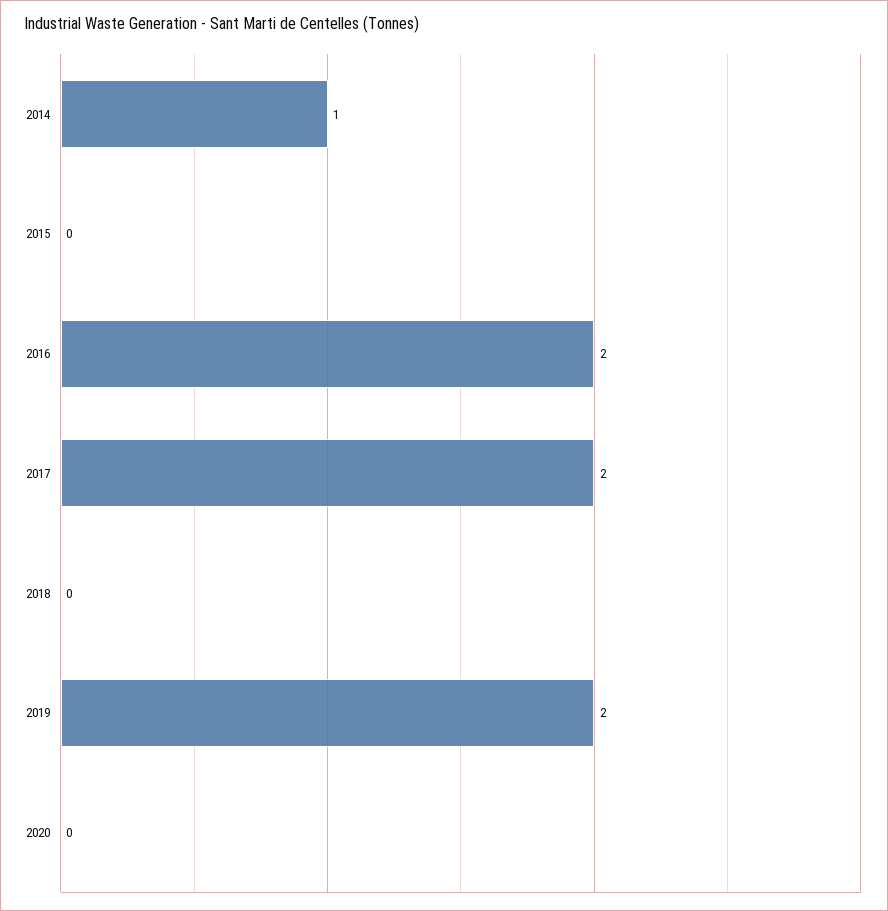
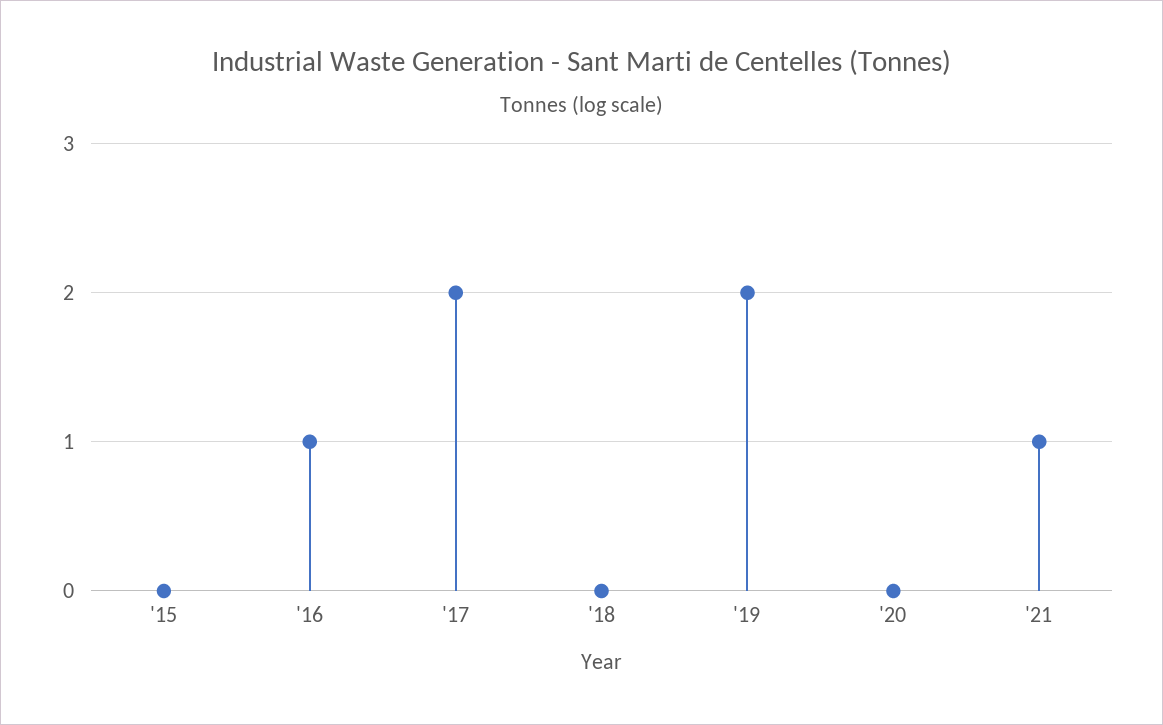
2014: 1 -> none
2016: 2 -> 1
'21: none -> 1

